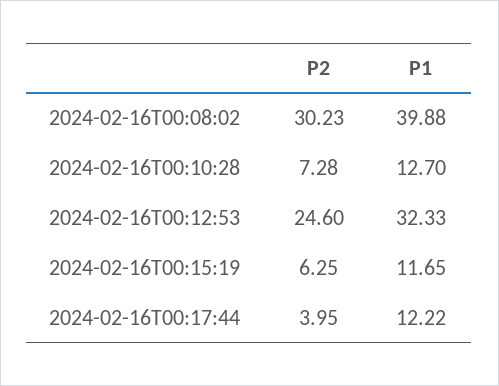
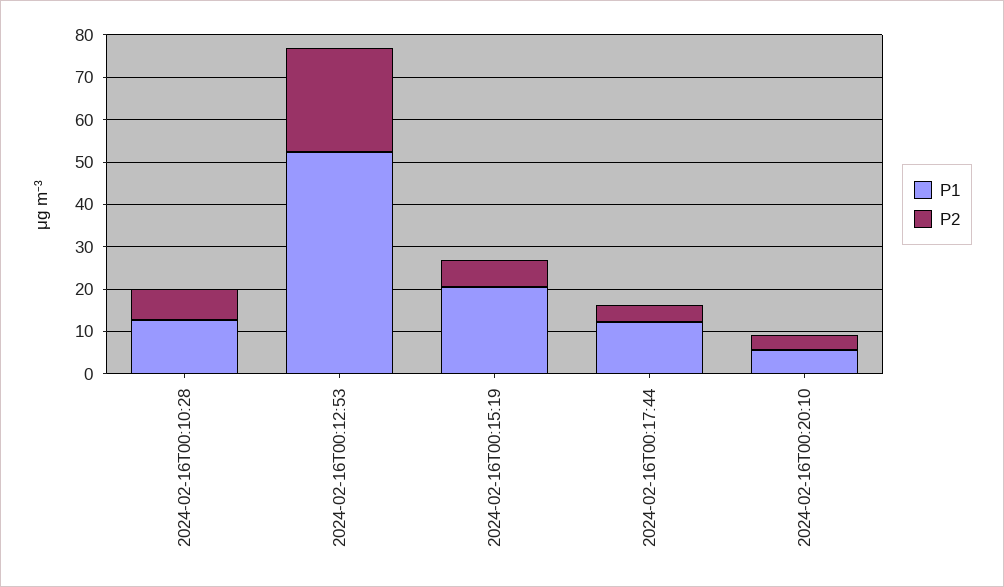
P2, 2024-02-16T00:08:02: 30.23 -> none
P1, 2024-02-16T00:08:02: 39.88 -> none
P1, 2024-02-16T00:12:53: 32.33 -> 52
P1, 2024-02-16T00:15:19: 11.65 -> 20
P1, 2024-02-16T00:20:10: none -> 6
P2, 2024-02-16T00:20:10: none -> 4

